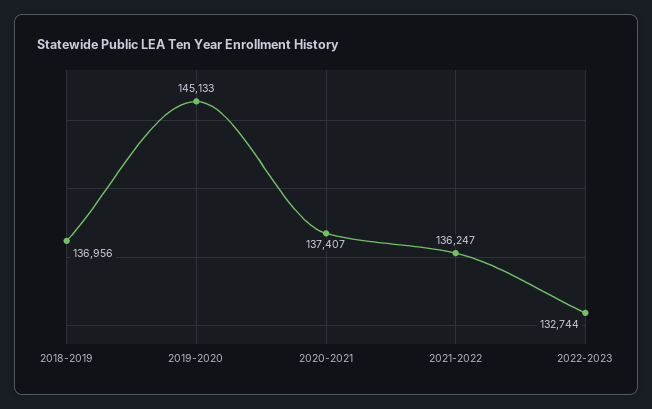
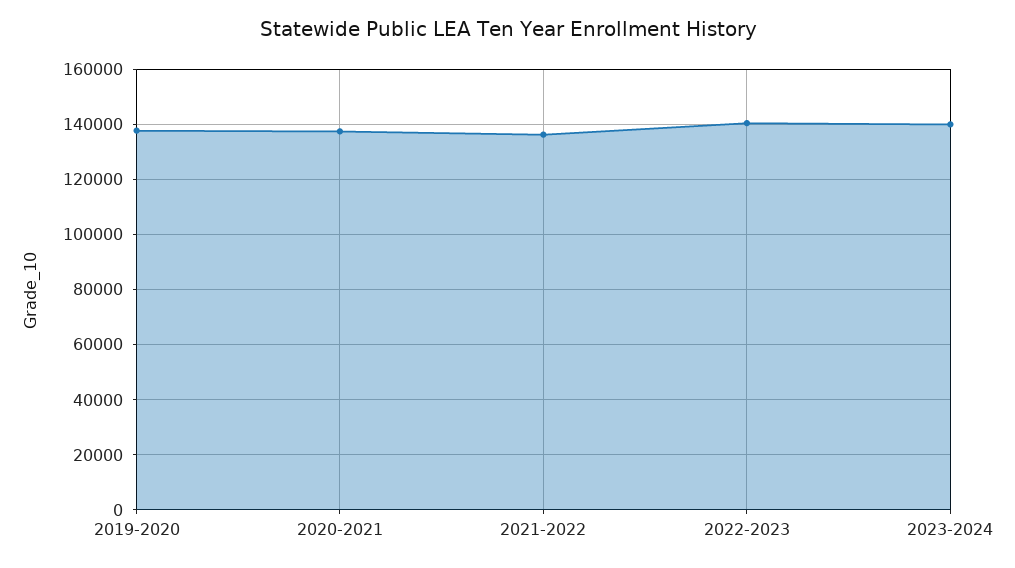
2018-2019: 136956 -> none
2019-2020: 145133 -> 137500
2022-2023: 132744 -> 140000
2023-2024: none -> 140000

